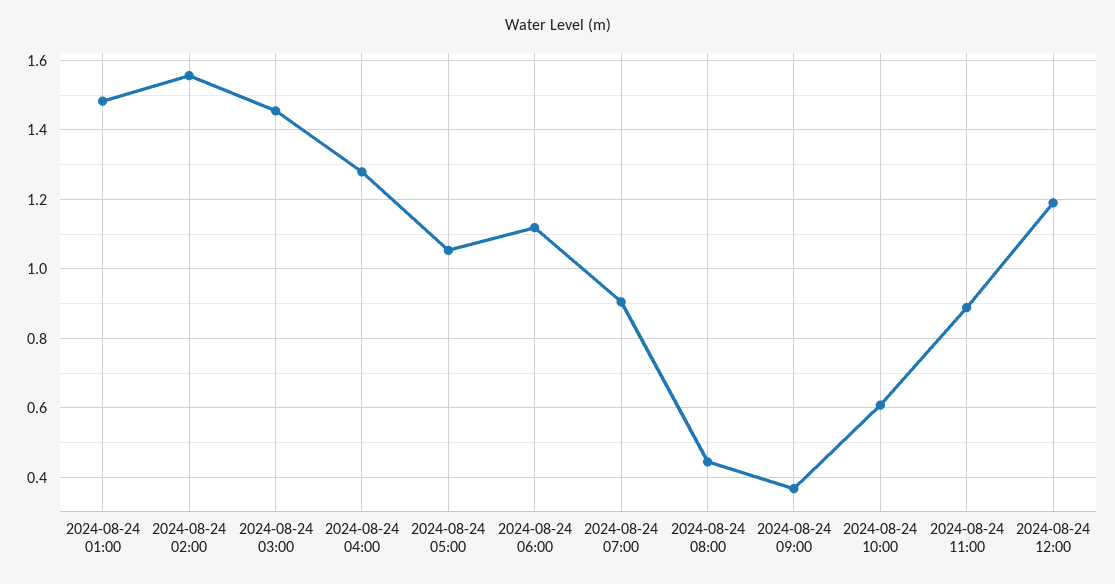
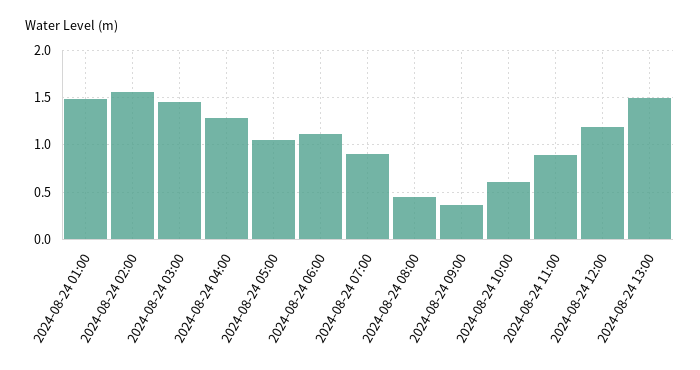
2024-08-24 13:00: none -> 1.5

